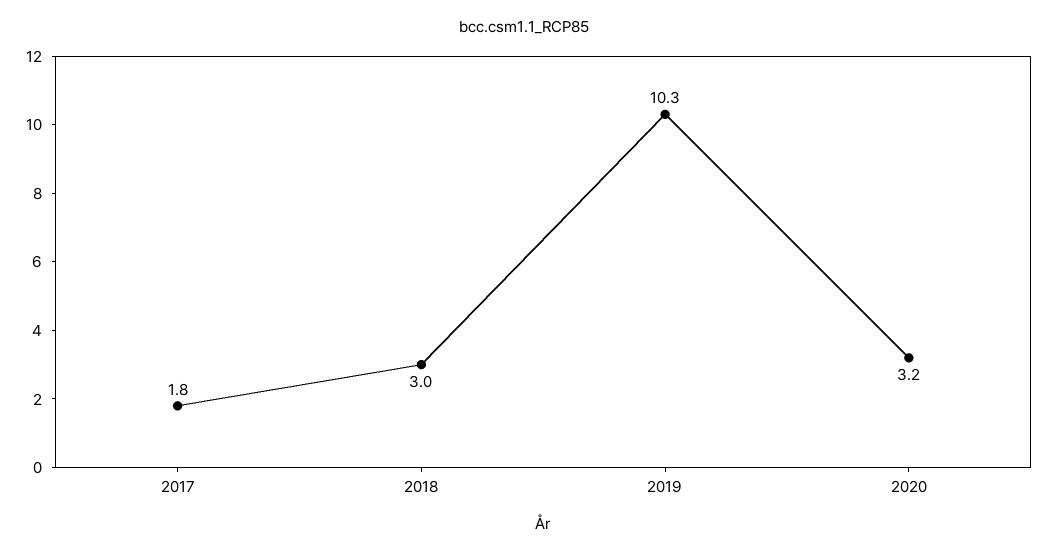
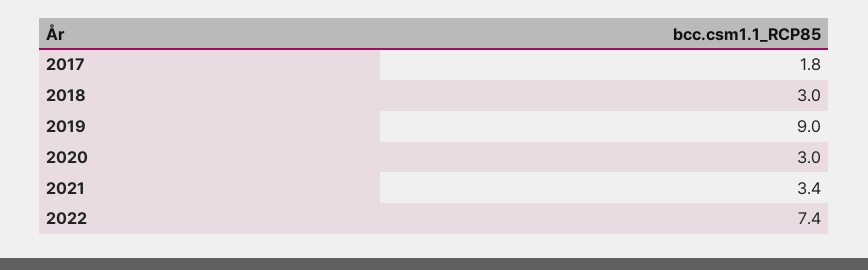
2019: 10.3 -> 9
2020: 3.2 -> 3
2021: none -> 3.4
2022: none -> 7.4

